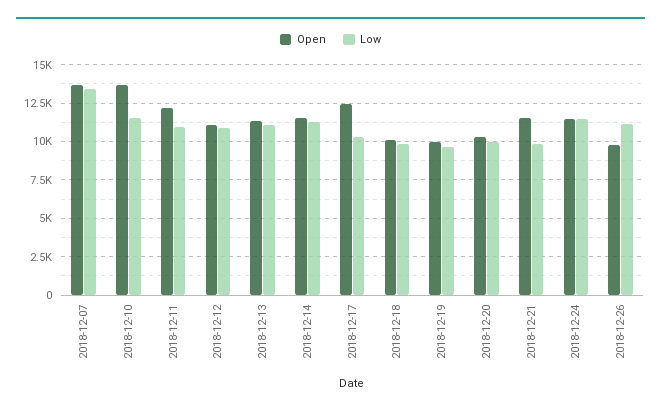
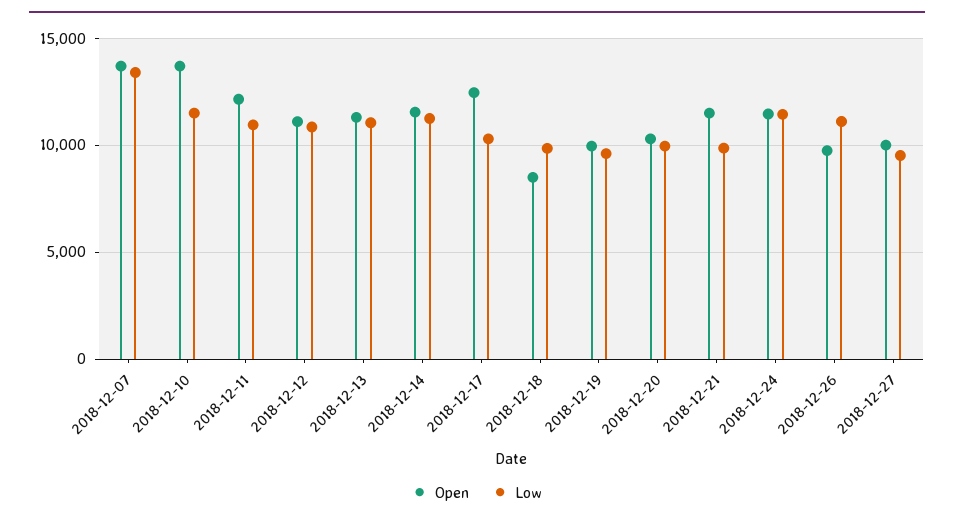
Open, 2018-12-18: 10000 -> 8500
Open, 2018-12-27: none -> 10000
Low, 2018-12-27: none -> 9500

